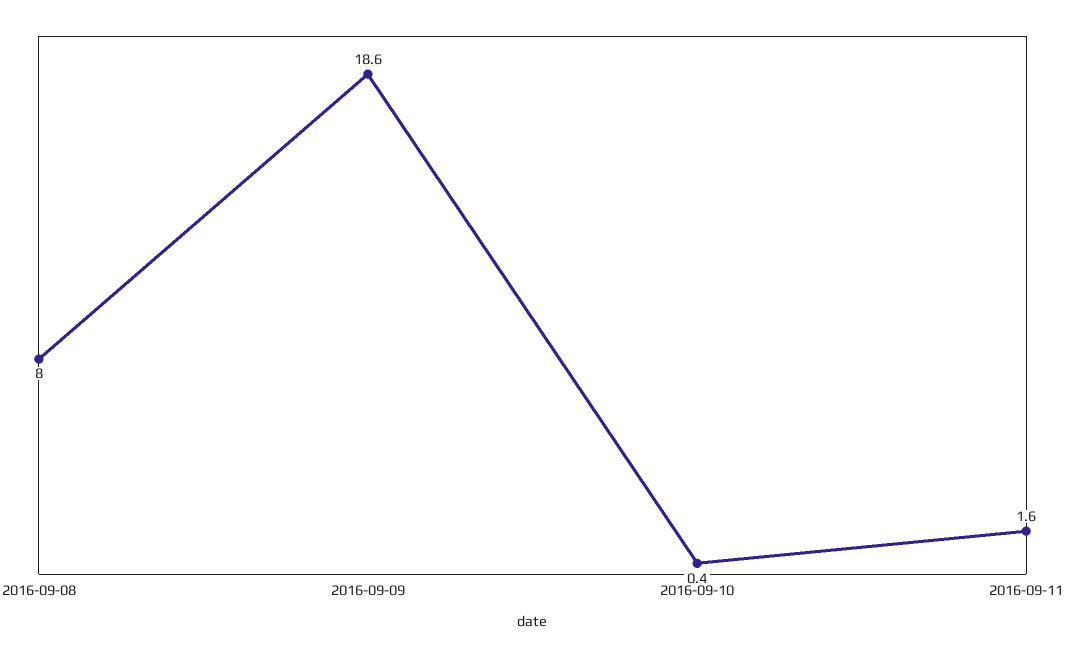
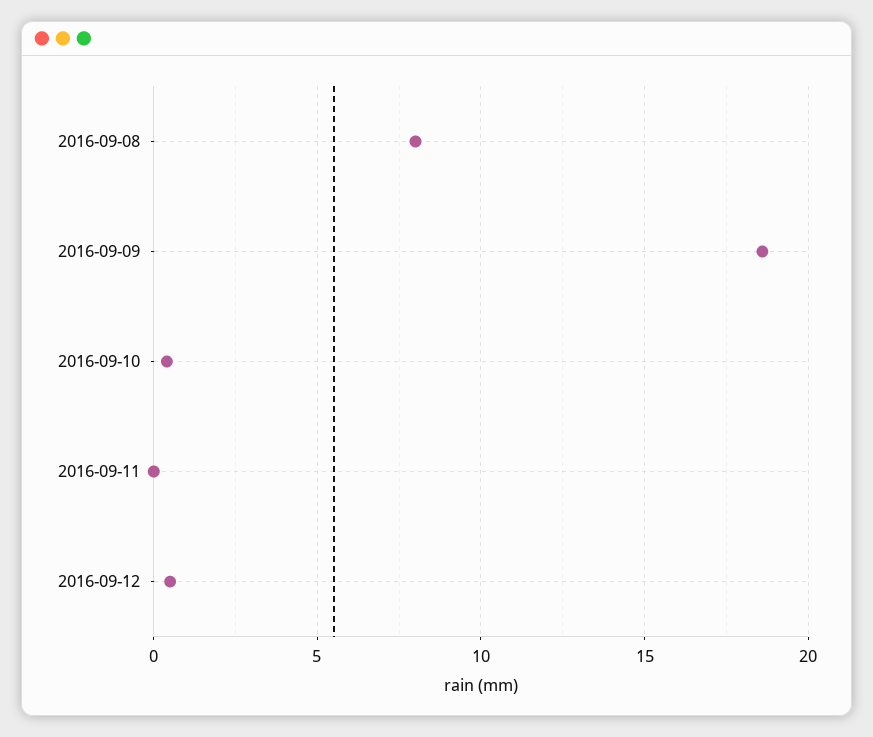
2016-09-11: 1.6 -> 0
2016-09-12: none -> 0.5

